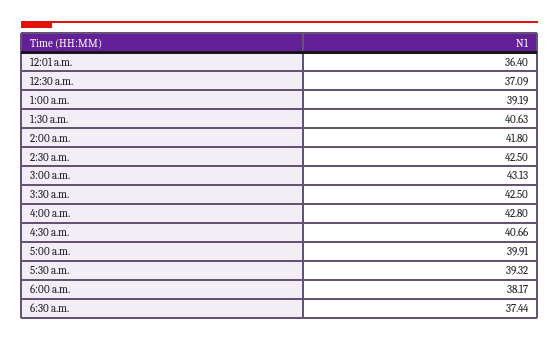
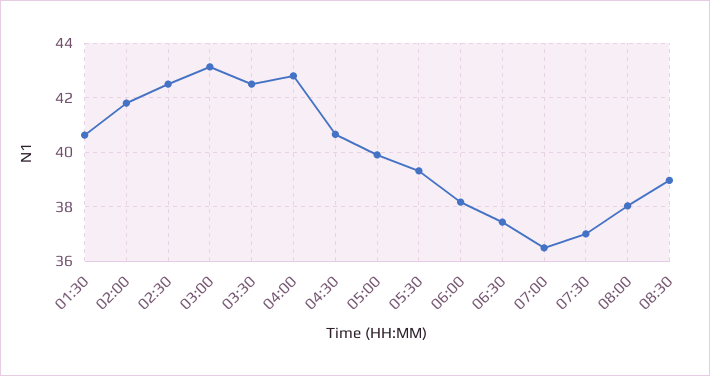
12:01 a.m.: 36.4 -> none
12:30 a.m.: 37.09 -> none
1:00 a.m.: 39.19 -> none
07:00: none -> 36.5
07:30: none -> 37
08:00: none -> 38
08:30: none -> 39

